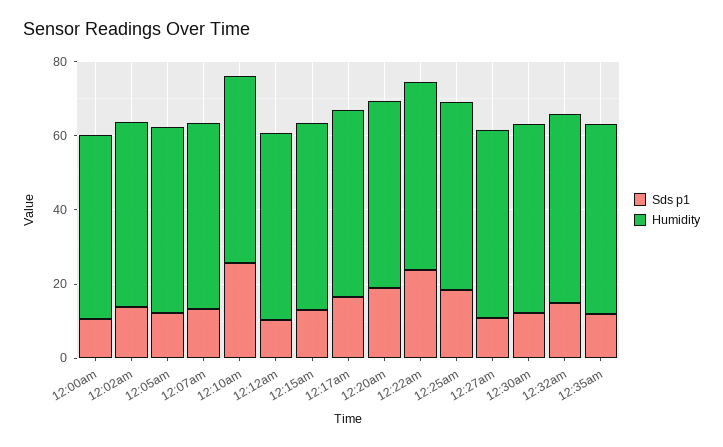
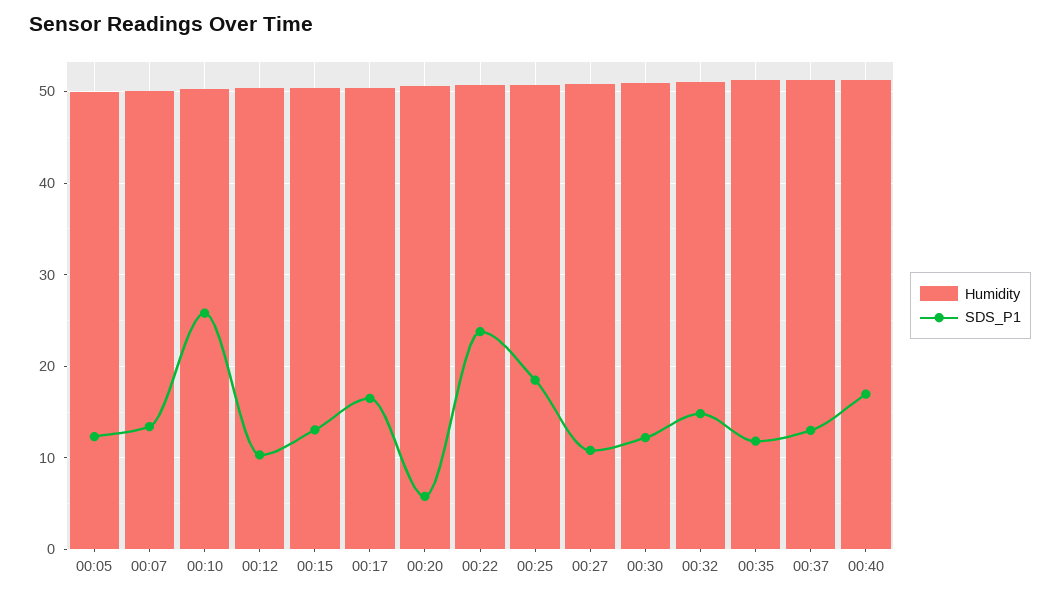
Sds p1, 12:00am: 10 -> none
Humidity, 12:00am: 50 -> none
Sds p1, 12:02am: 15 -> none
Humidity, 12:02am: 50 -> none
Sds p1, 12:20am: 20 -> 6
Humidity, 00:37: none -> 51
Sds p1, 00:37: none -> 13
Humidity, 00:40: none -> 51
Sds p1, 00:40: none -> 17

